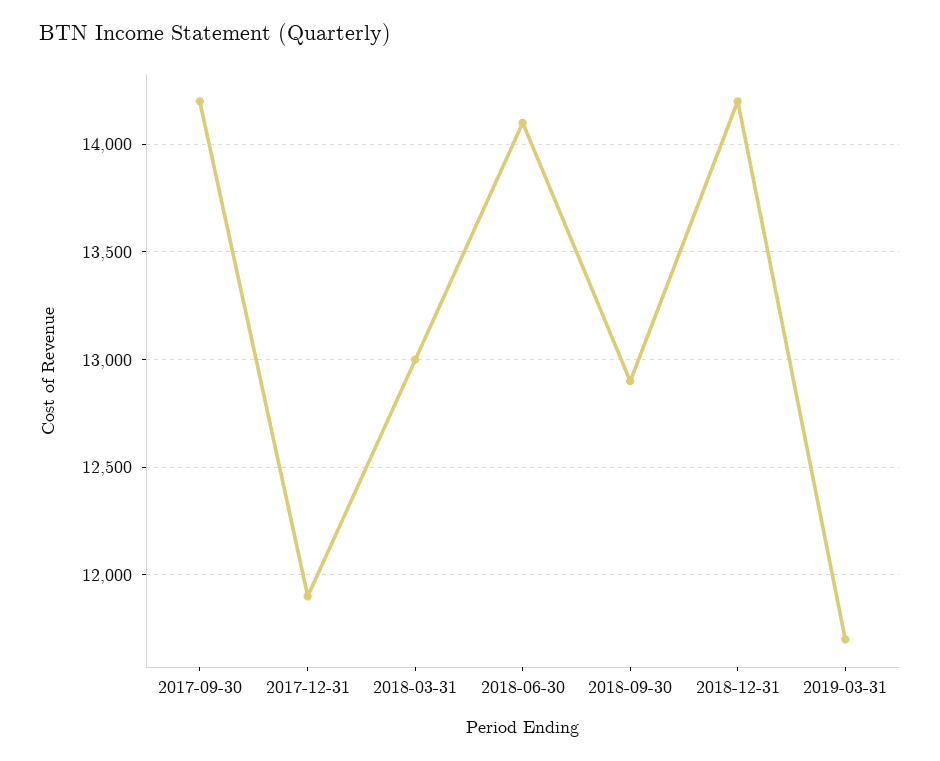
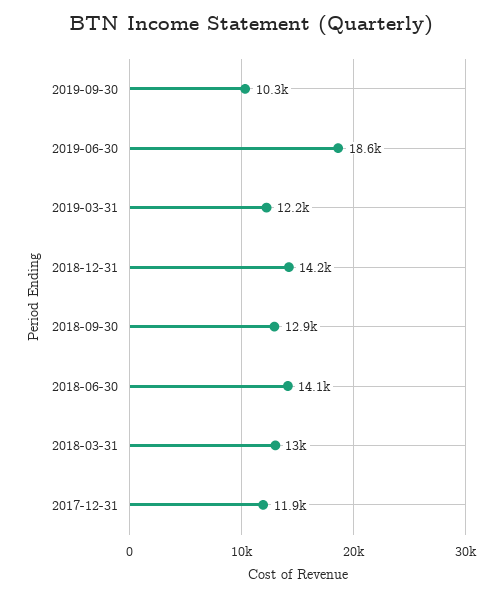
2017-09-30: 14200 -> none
2019-03-31: 11700 -> 12200
2019-09-30: none -> 10300
2019-06-30: none -> 18600

